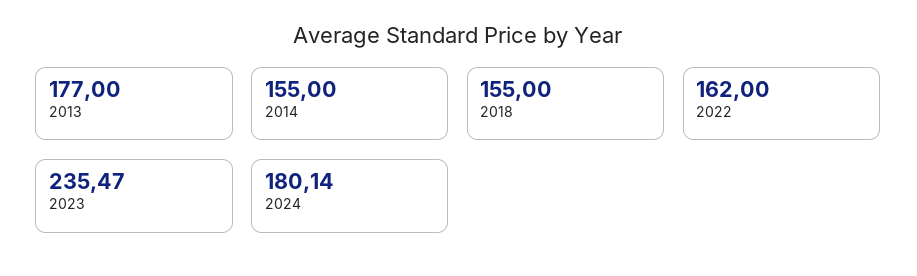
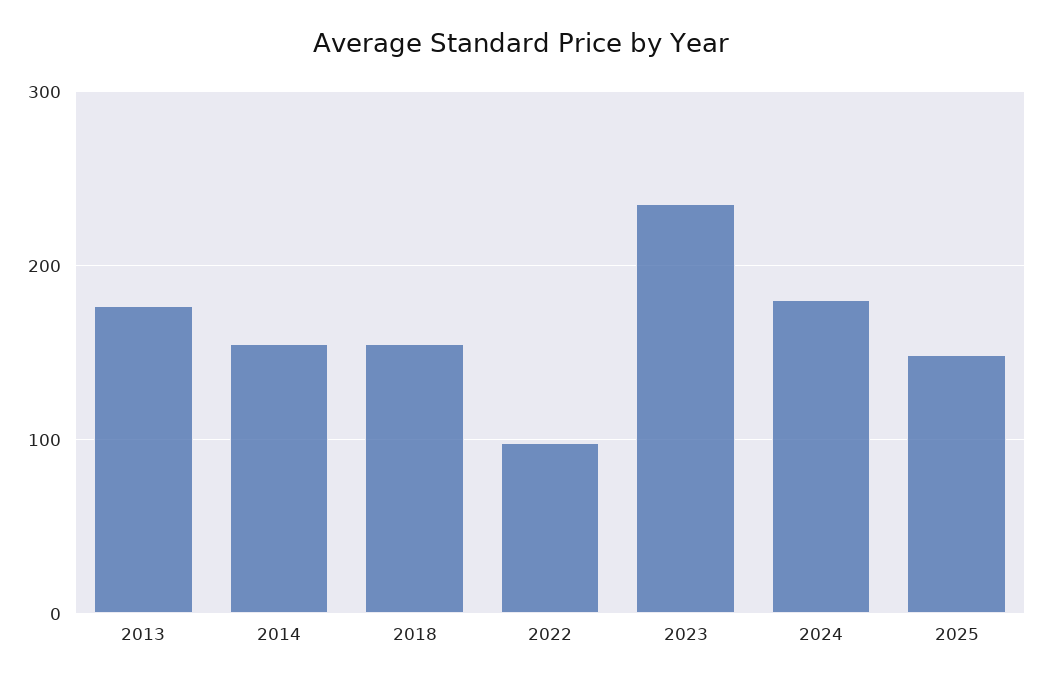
2022: 162 -> 100
2025: none -> 150

